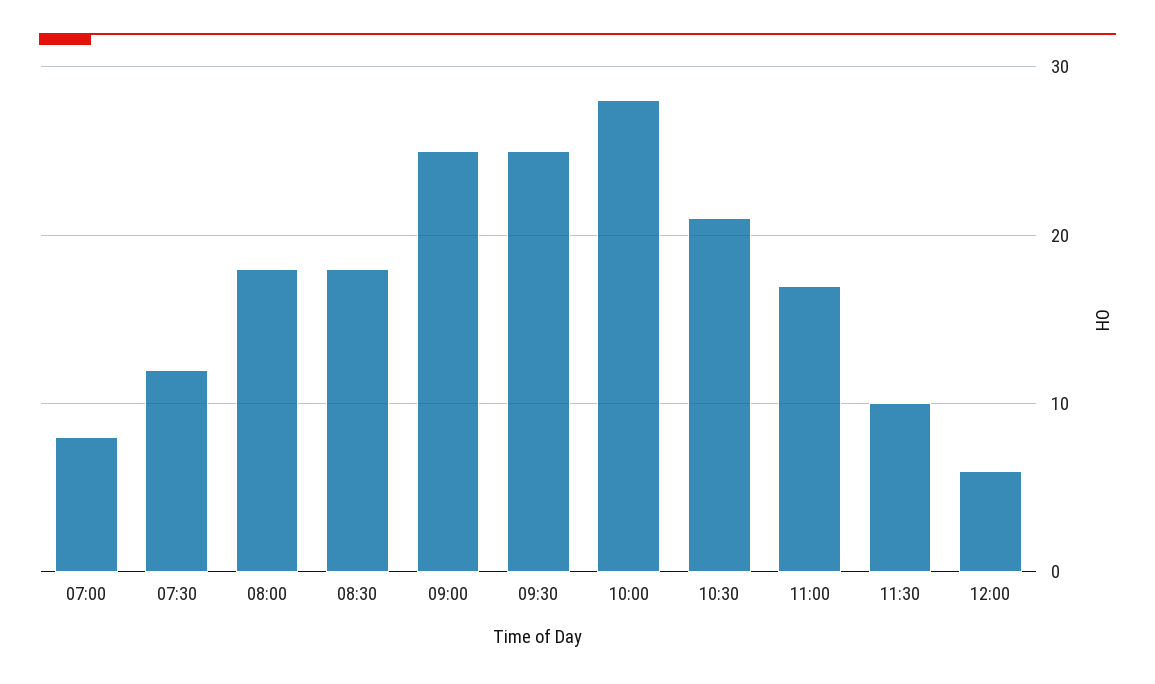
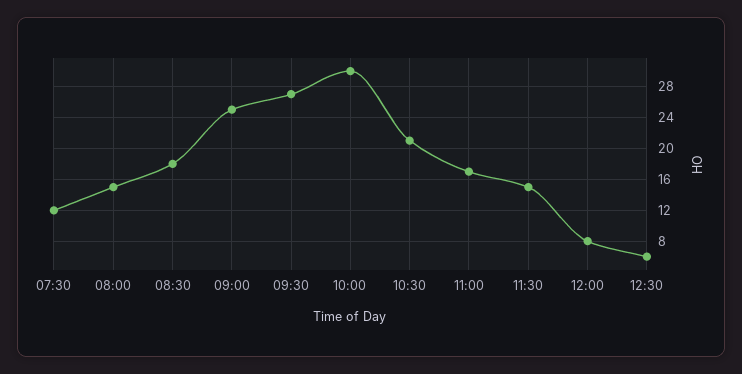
07:00: 8 -> none
08:00: 18 -> 15
09:30: 25 -> 27
10:00: 28 -> 30
11:30: 10 -> 15
12:00: 6 -> 8
12:30: none -> 6

